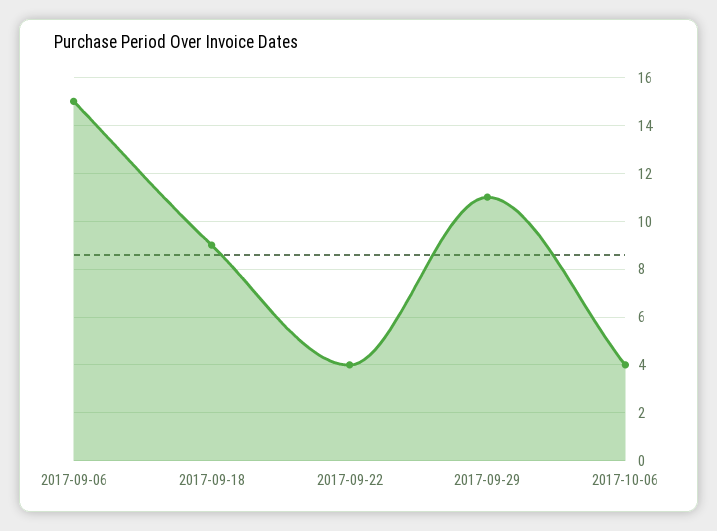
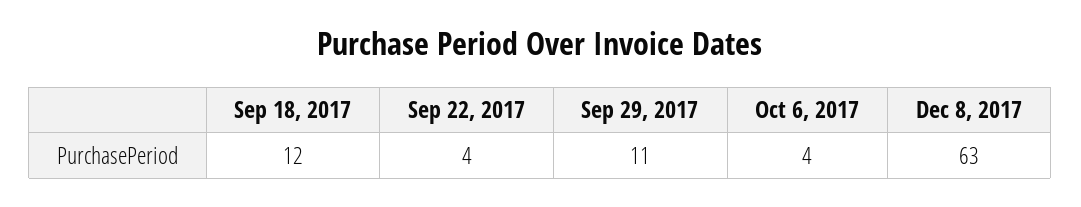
2017-09-06: 15 -> none
2017-09-18: 9 -> 12
Dec 8, 2017: none -> 63

